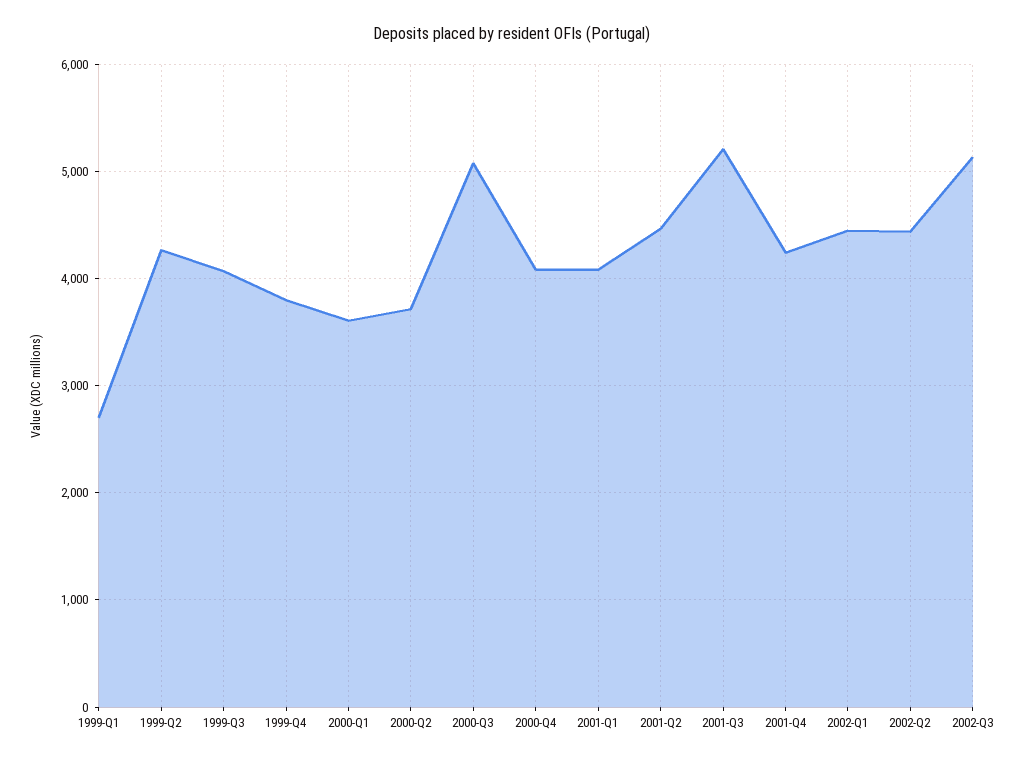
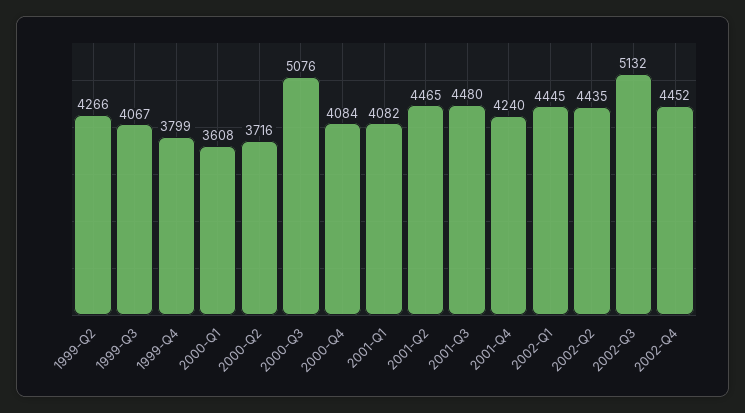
1999-Q1: 2700 -> none
2001-Q3: 5200 -> 4480
2002-Q4: none -> 4452

